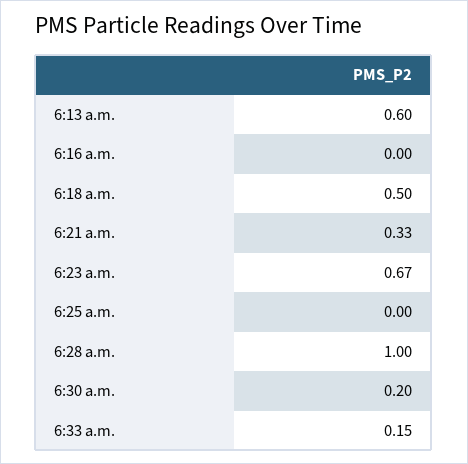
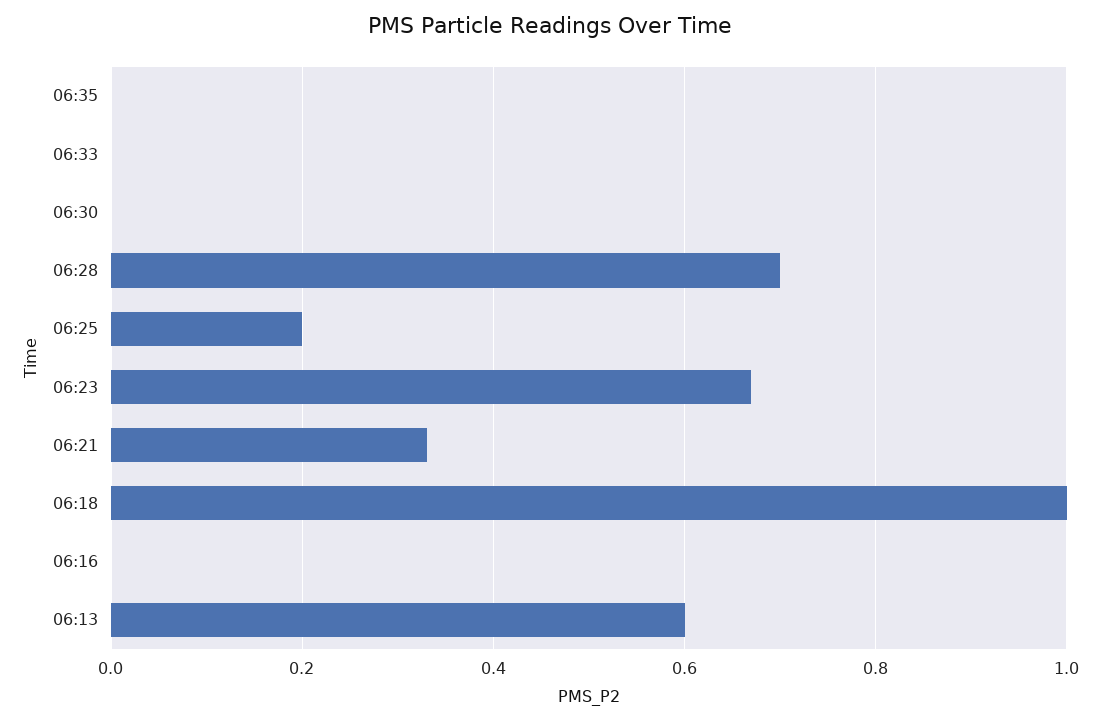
6:18 a.m.: 0.5 -> 1
6:25 a.m.: 0 -> 0.2
6:28 a.m.: 1 -> 0.7
6:30 a.m.: 0.2 -> 0
6:33 a.m.: 0.15 -> 0
06:35: none -> 0

